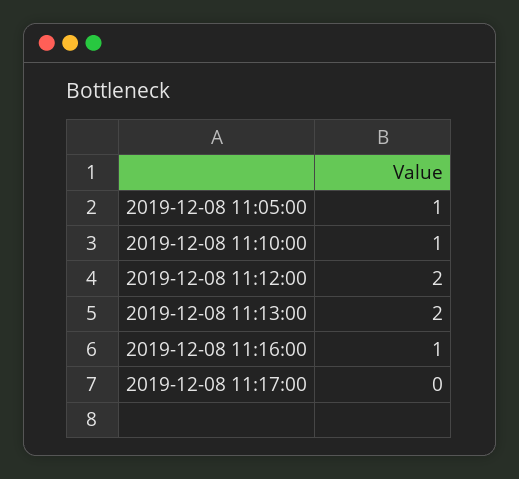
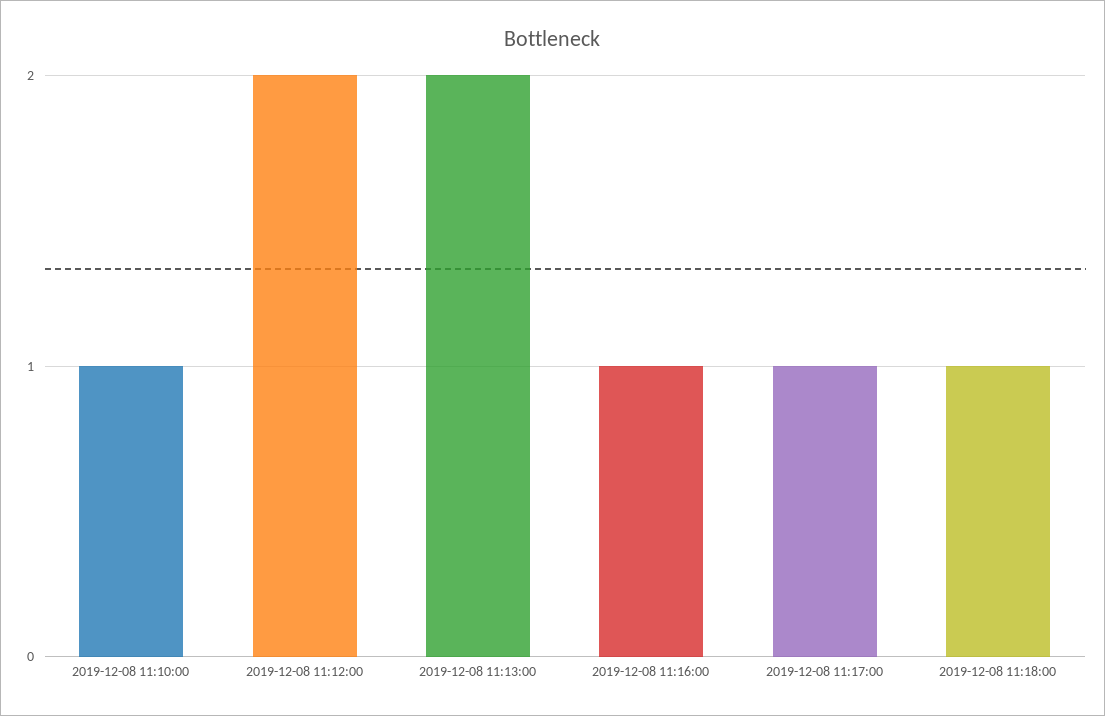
2019-12-08 11:05:00: 1 -> none
2019-12-08 11:17:00: 0 -> 1
2019-12-08 11:18:00: none -> 1

